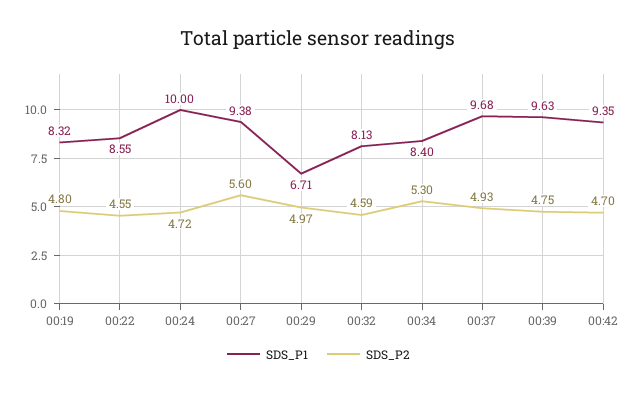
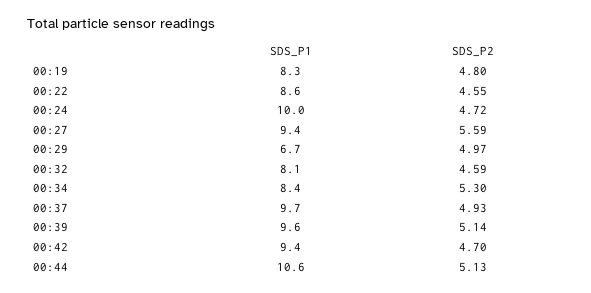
SDS_P2, 00:27: 5.6 -> 5.59
SDS_P2, 00:39: 4.75 -> 5.14
SDS_P1, 00:44: none -> 10.6
SDS_P2, 00:44: none -> 5.13

